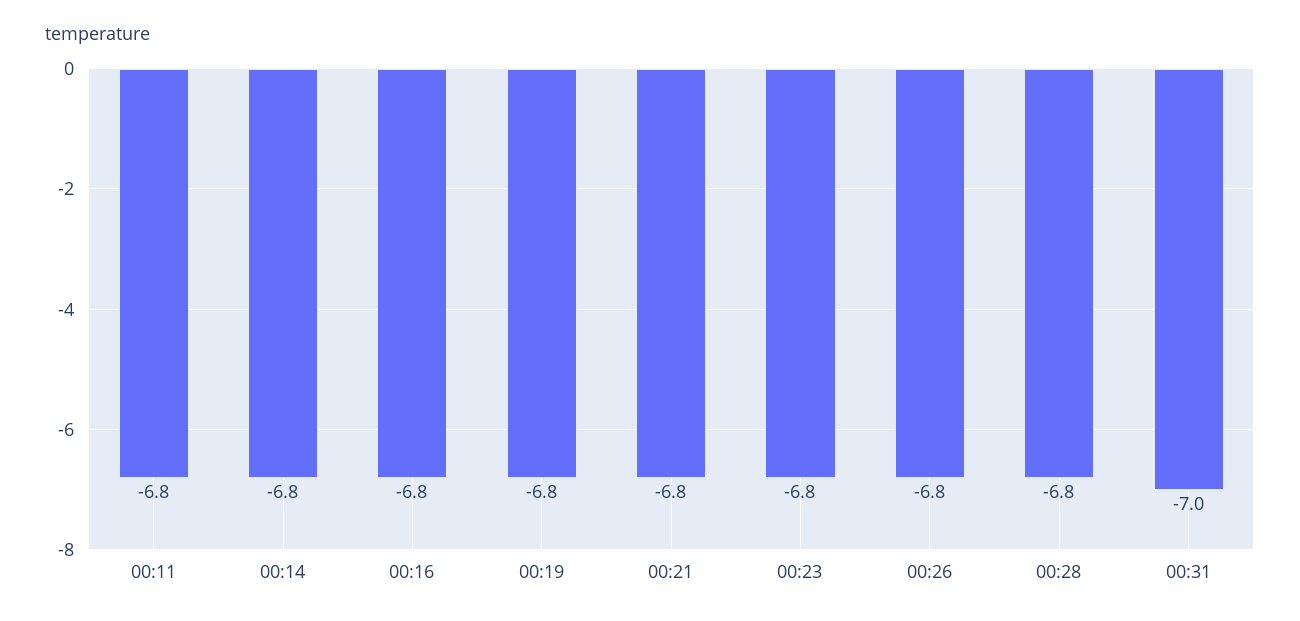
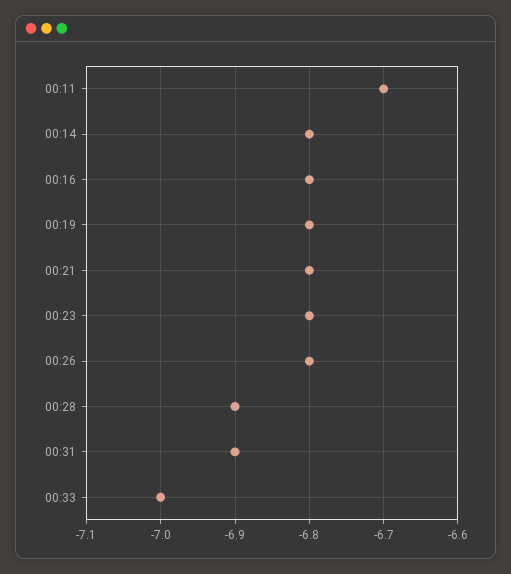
00:11: -6.8 -> -6.7
00:28: -6.8 -> -6.9
00:31: -7 -> -6.9
00:33: none -> -7

